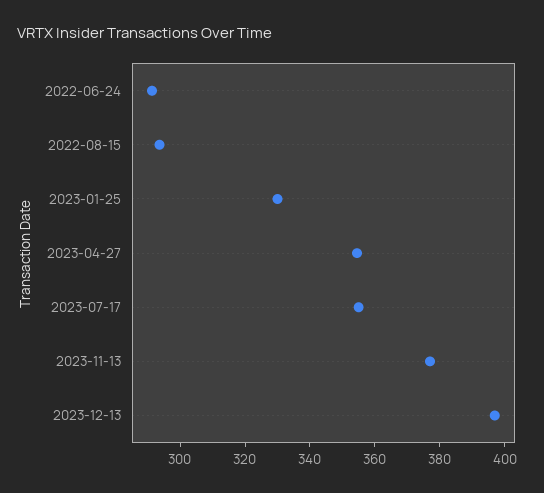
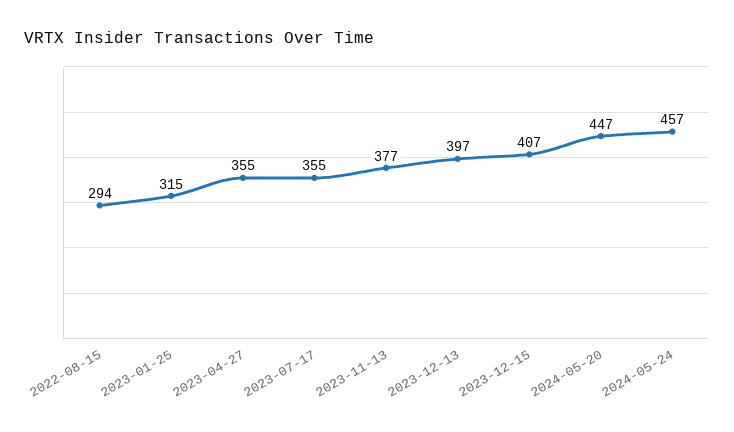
2022-06-24: 290 -> none
2023-01-25: 330 -> 315
2023-12-15: none -> 407
2024-05-20: none -> 447
2024-05-24: none -> 457

